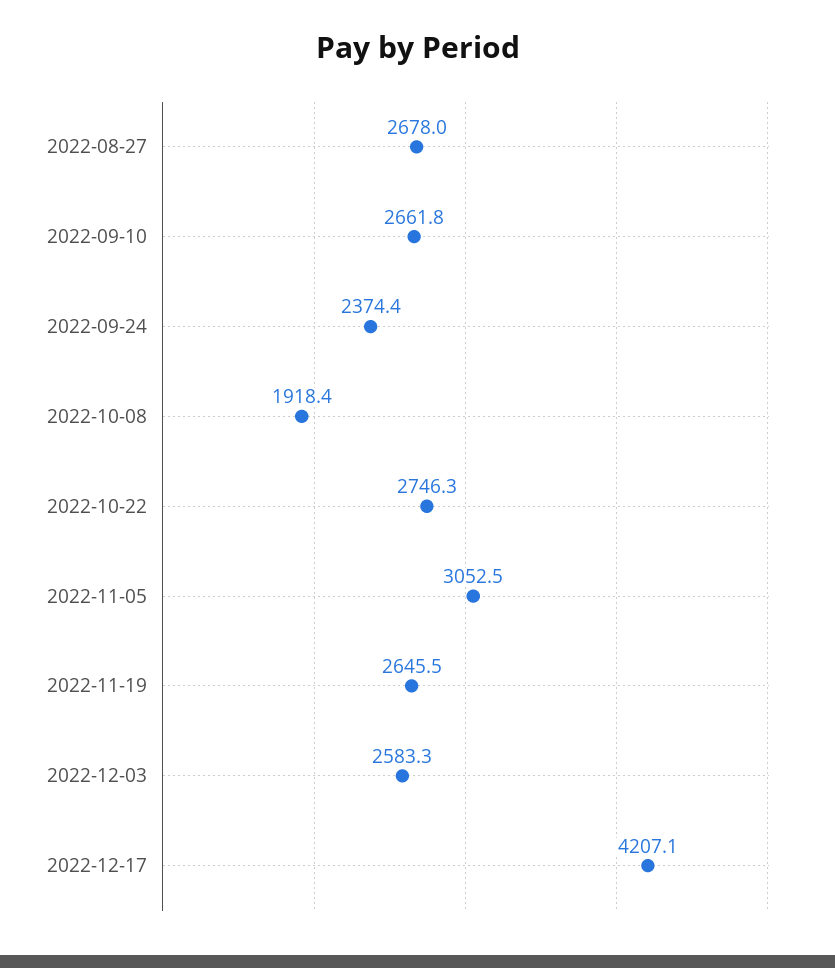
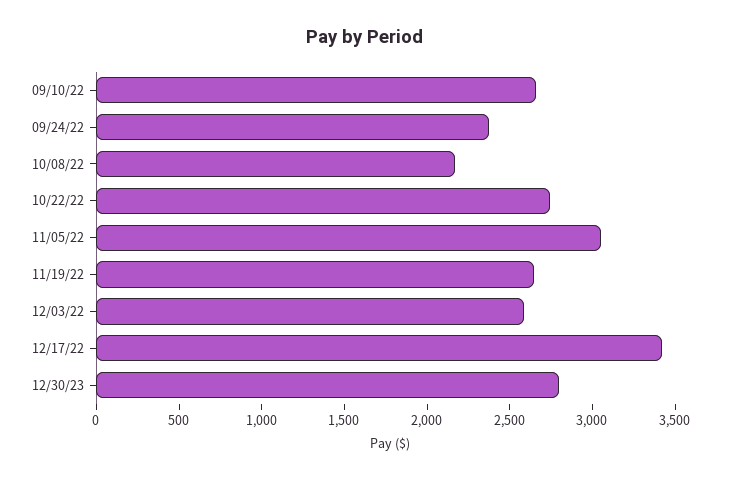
2022-08-27: 2678 -> none
2022-10-08: 1918.4 -> 2200
2022-12-17: 4207.1 -> 3400
12/30/23: none -> 2800

